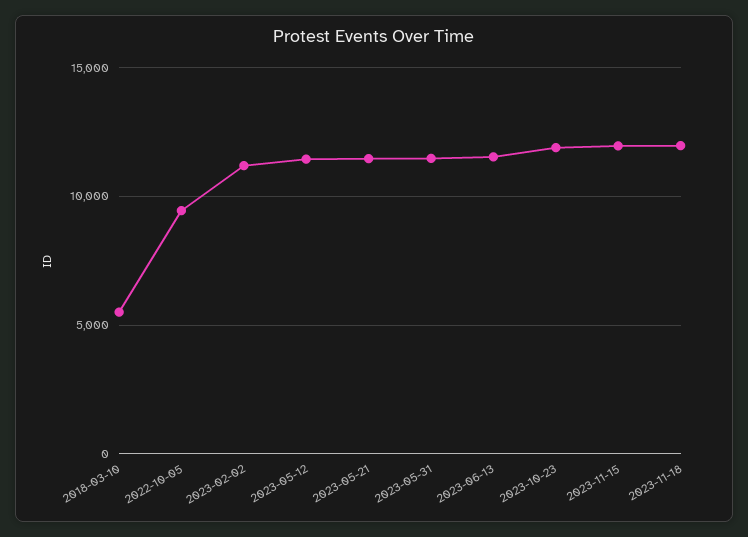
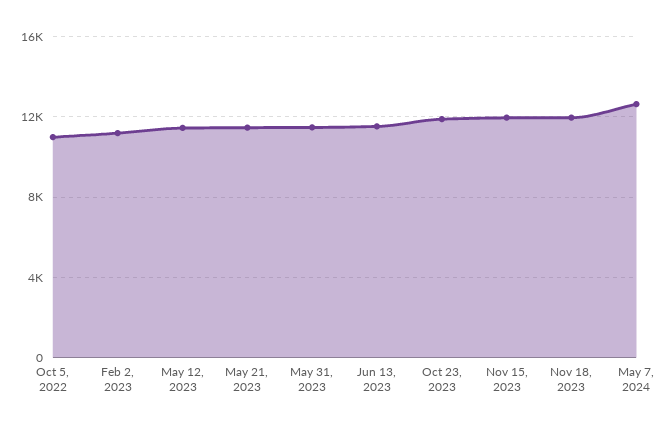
2018-03-10: 5500 -> none
2022-10-05: 9500 -> 11000
May 7, 2024: none -> 12500

